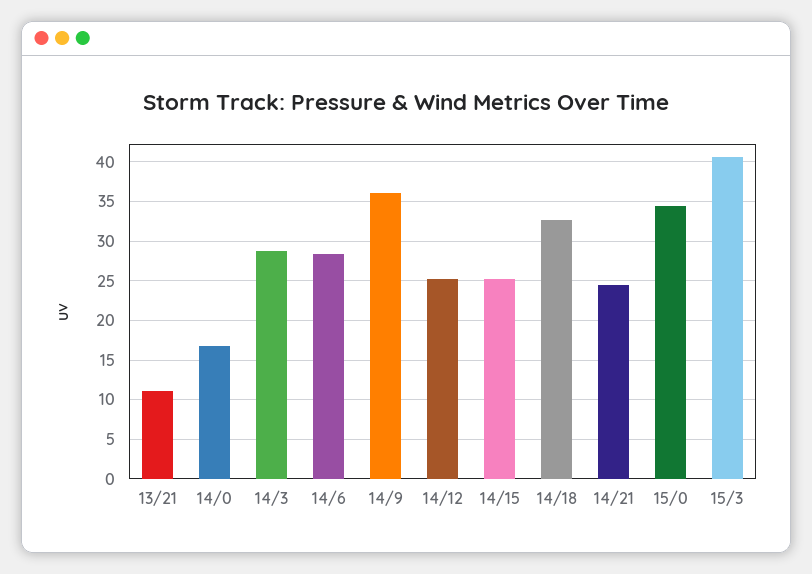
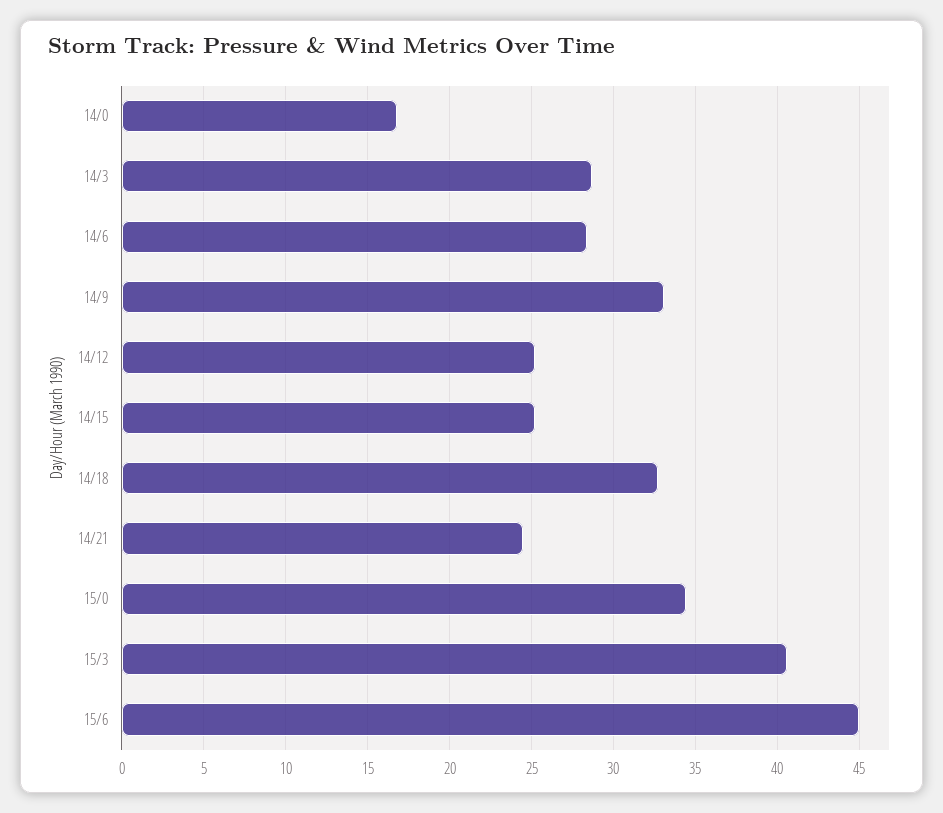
13/21: 11 -> none
14/9: 36 -> 33
15/6: none -> 45

